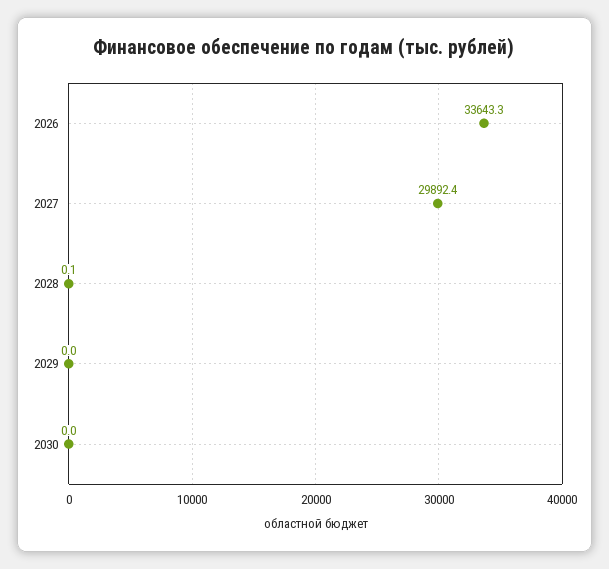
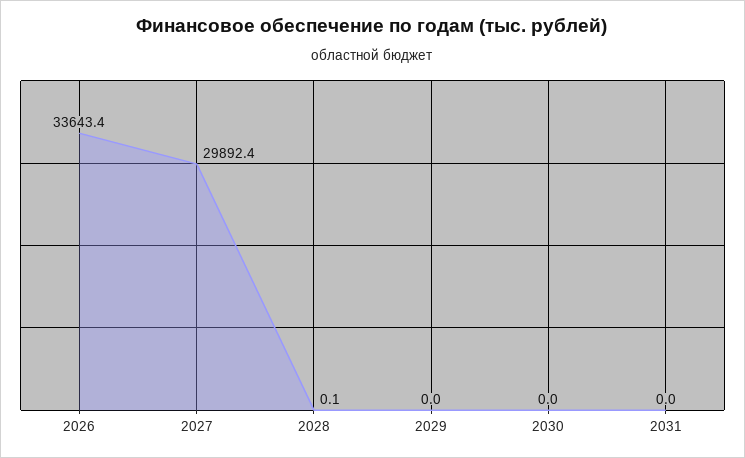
2026: 33643.3 -> 33643.4
2031: none -> 0

